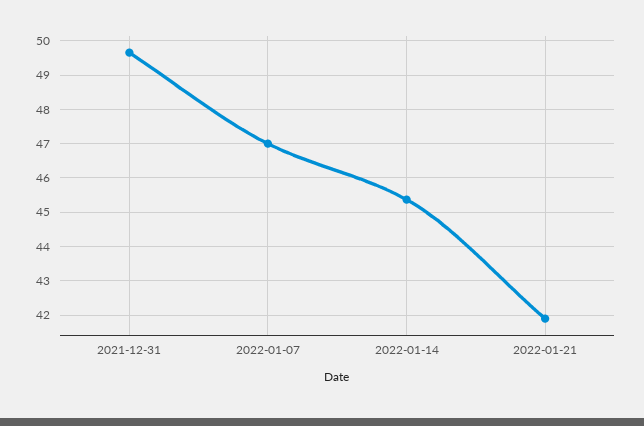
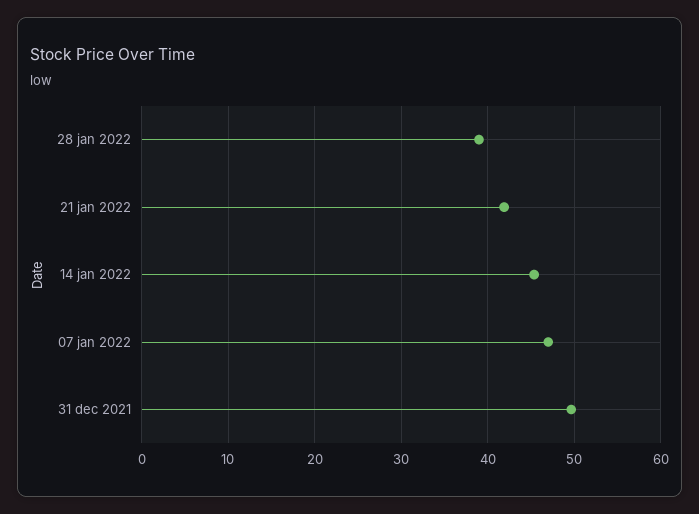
28 jan 2022: none -> 39

